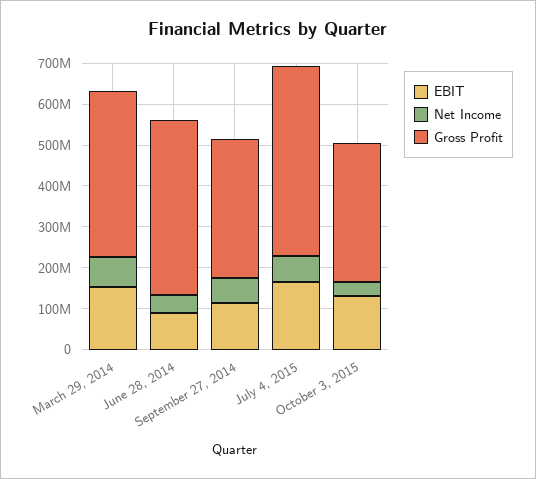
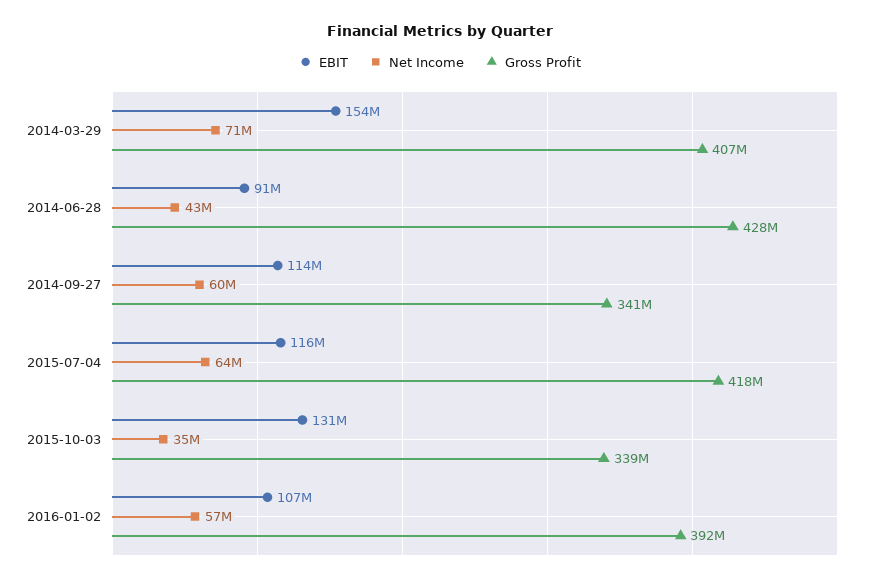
EBIT, July 4, 2015: 160000000 -> 116000000
Gross Profit, July 4, 2015: 460000000 -> 418000000
EBIT, 2016-01-02: none -> 107000000
Net Income, 2016-01-02: none -> 57000000
Gross Profit, 2016-01-02: none -> 392000000

